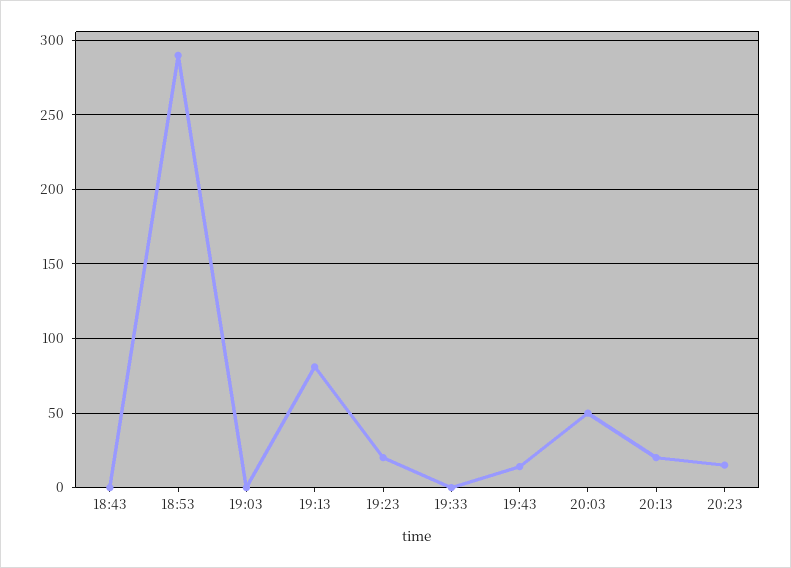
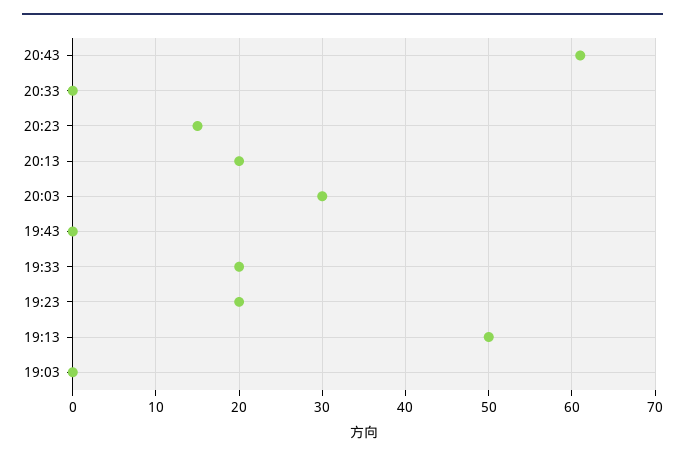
18:43: 0 -> none
18:53: 290 -> none
19:13: 80 -> 50
19:33: 0 -> 20
19:43: 15 -> 0
20:03: 50 -> 30
20:43: none -> 61
20:33: none -> 0

